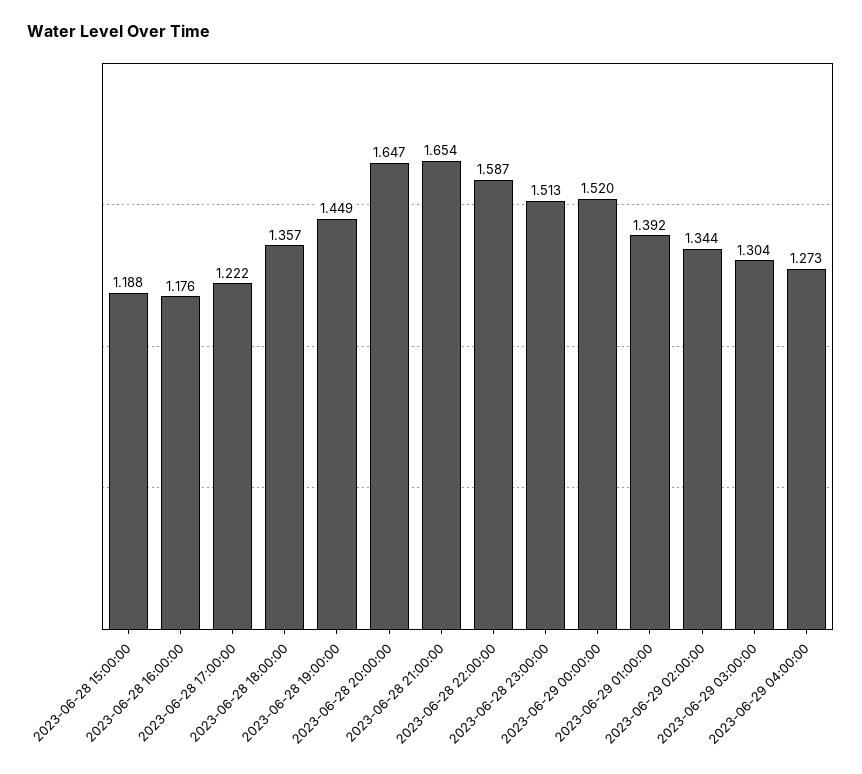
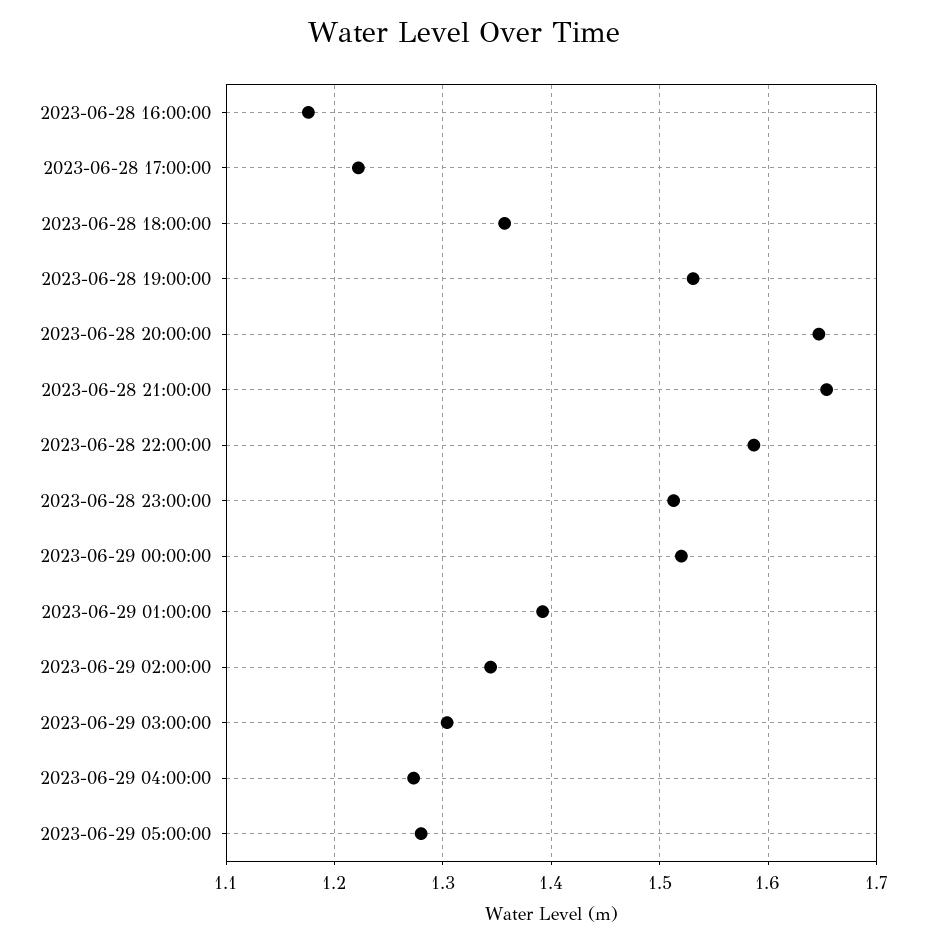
2023-06-28 15:00:00: 1.188 -> none
2023-06-28 19:00:00: 1.449 -> 1.53
2023-06-29 05:00:00: none -> 1.28

